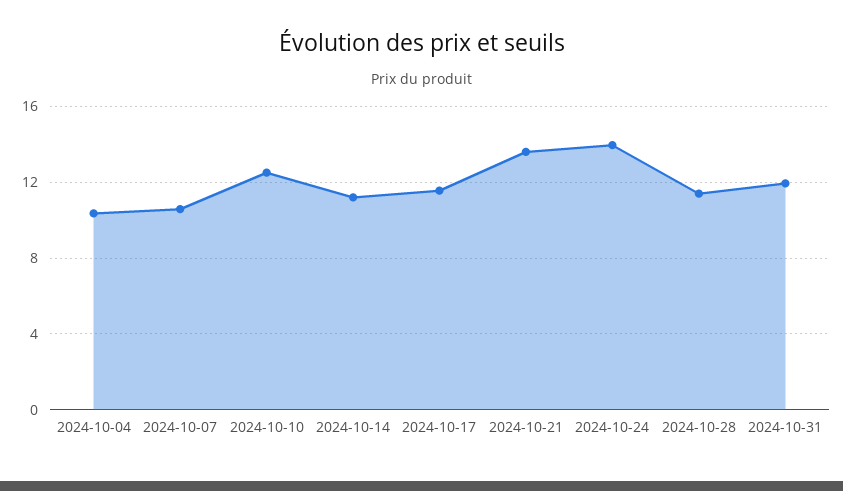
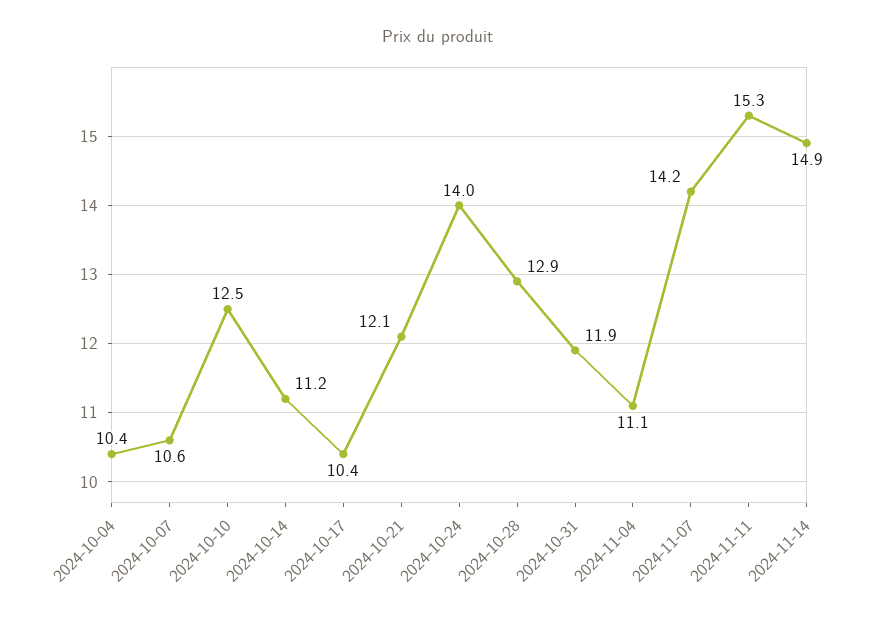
2024-10-17: 11.5 -> 10.4
2024-10-21: 13.5 -> 12.1
2024-10-28: 11.5 -> 12.9
2024-11-04: none -> 11.1
2024-11-07: none -> 14.2
2024-11-11: none -> 15.3
2024-11-14: none -> 14.9

